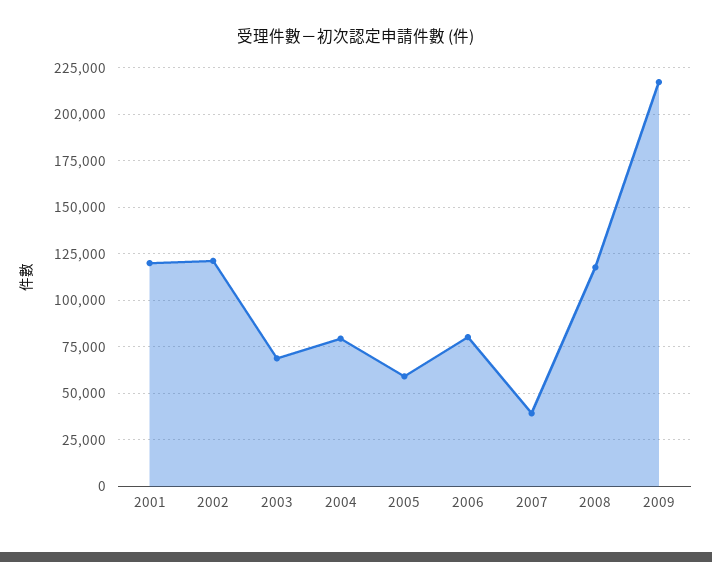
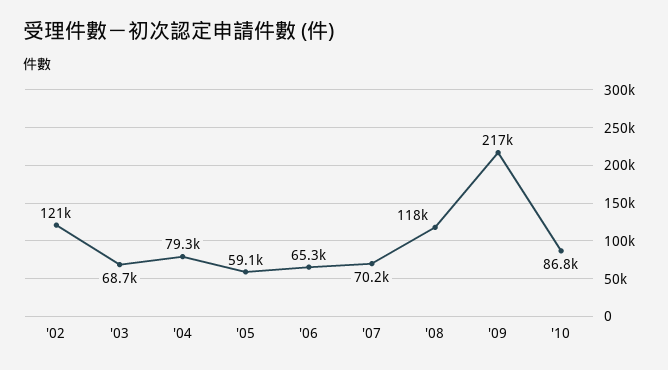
2001: 120000 -> none
2006: 80000 -> 65300
2007: 40000 -> 70200
'10: none -> 86800

